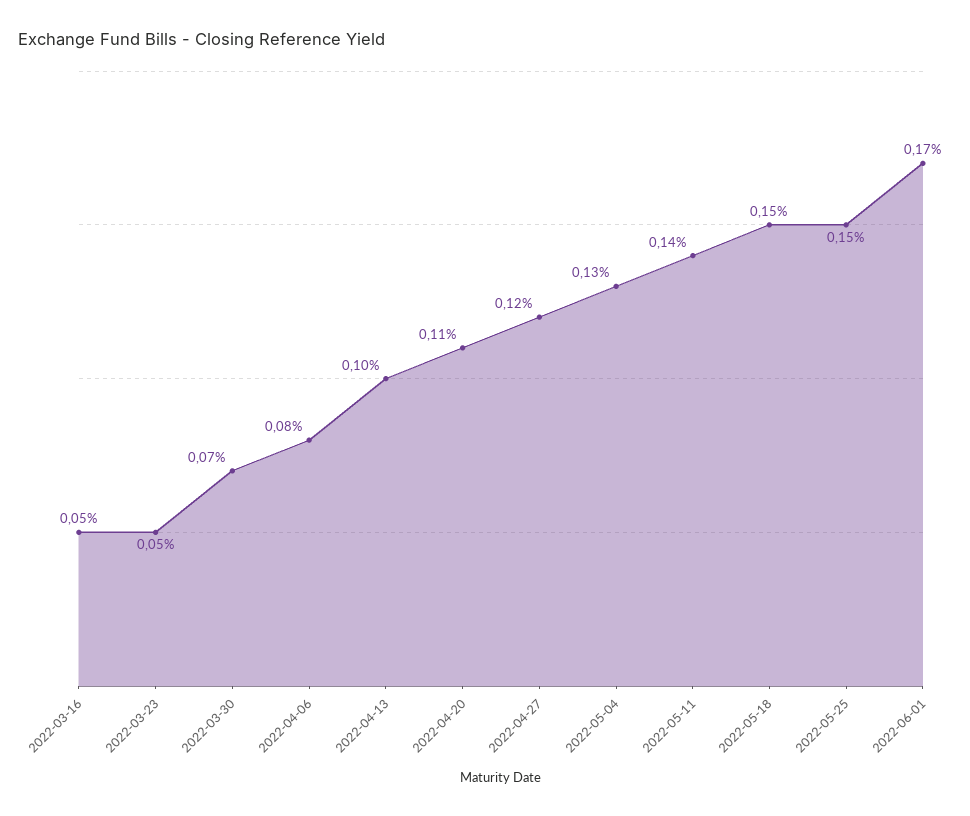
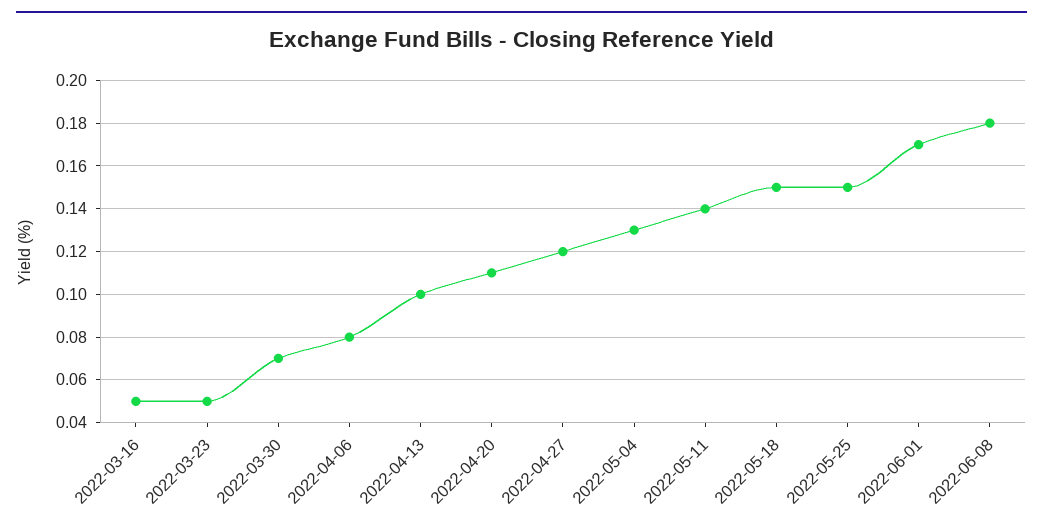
2022-06-08: none -> 0.18

